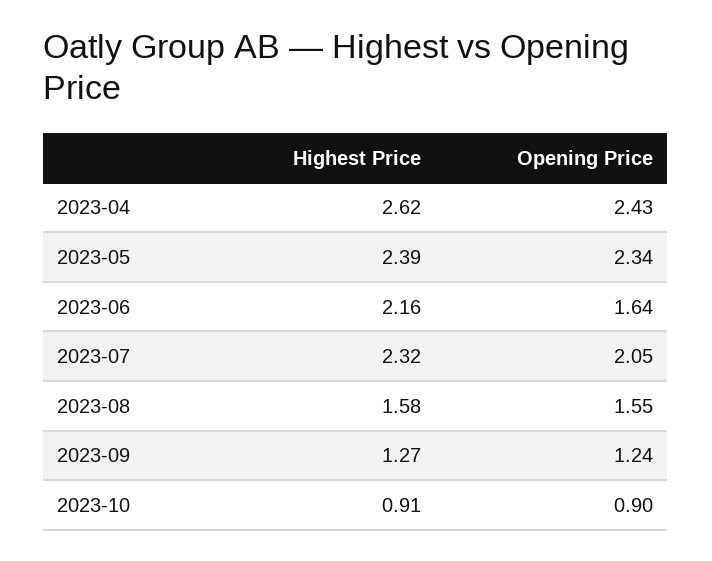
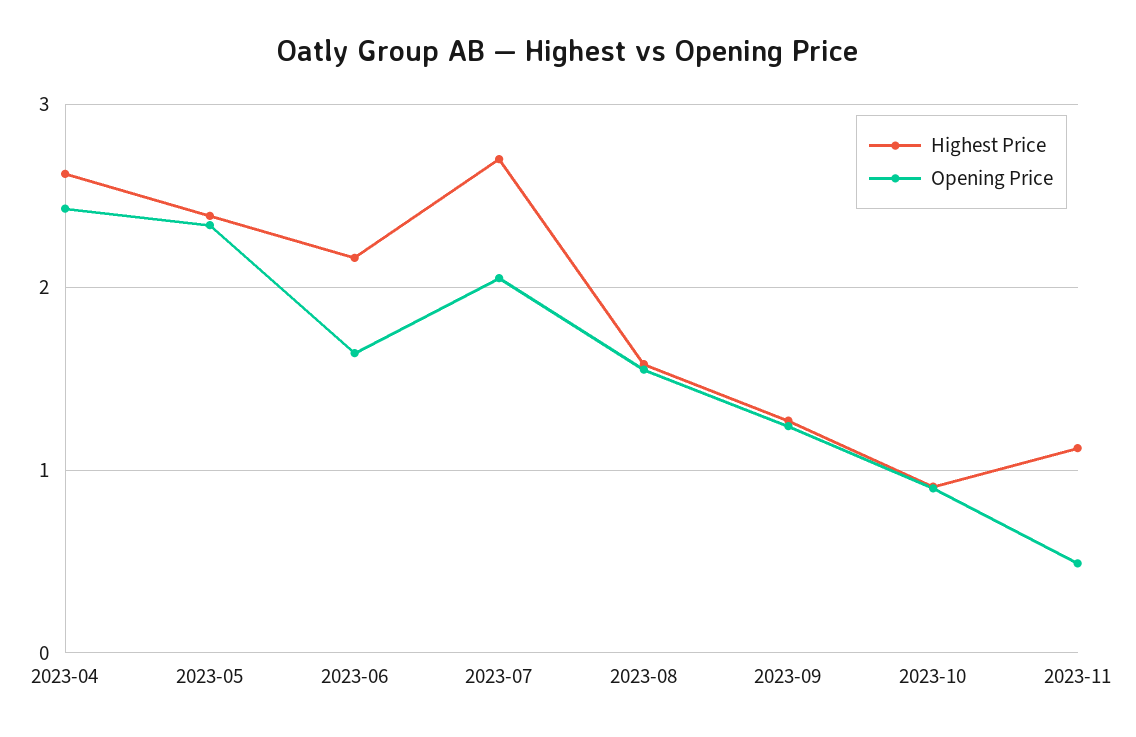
Highest Price, 2023-07: 2.32 -> 2.7
Highest Price, 2023-11: none -> 1.1
Opening Price, 2023-11: none -> 0.5

